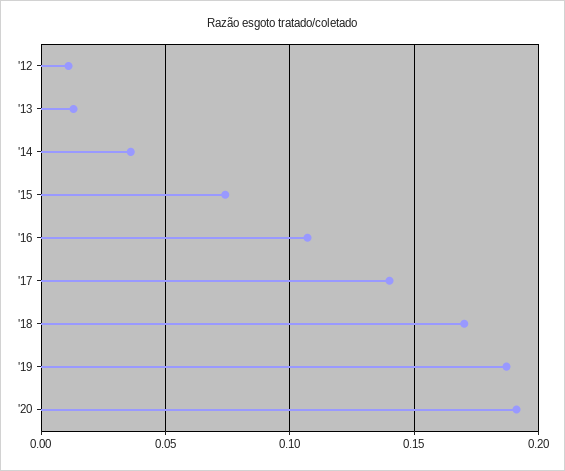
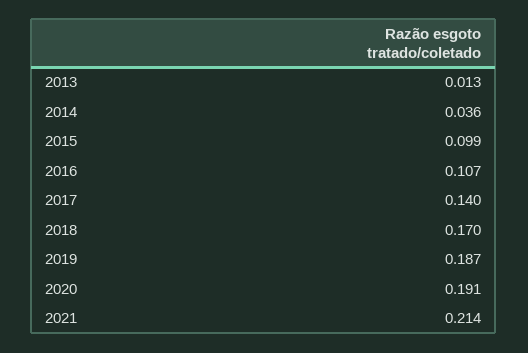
'12: 0.01 -> none
'15: 0.075 -> 0.099
2021: none -> 0.214

